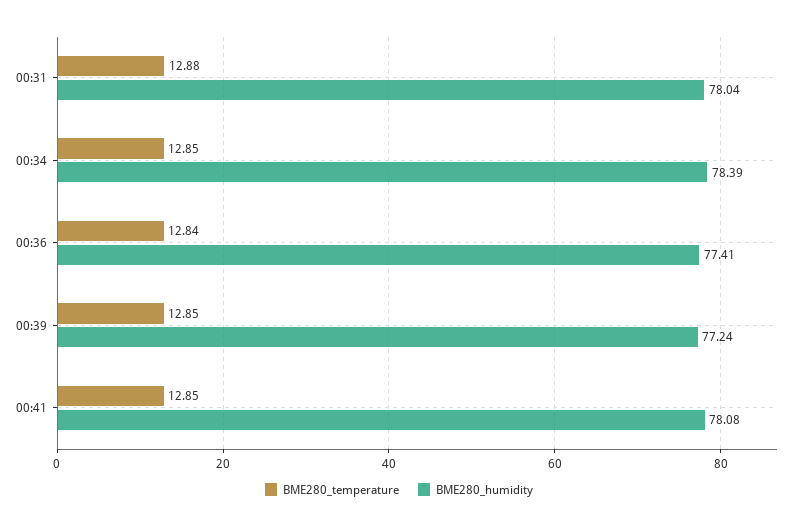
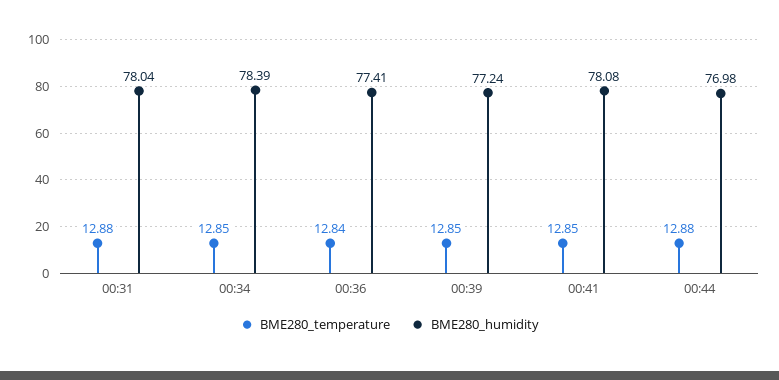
BME280_temperature, 00:44: none -> 12.88
BME280_humidity, 00:44: none -> 76.98

